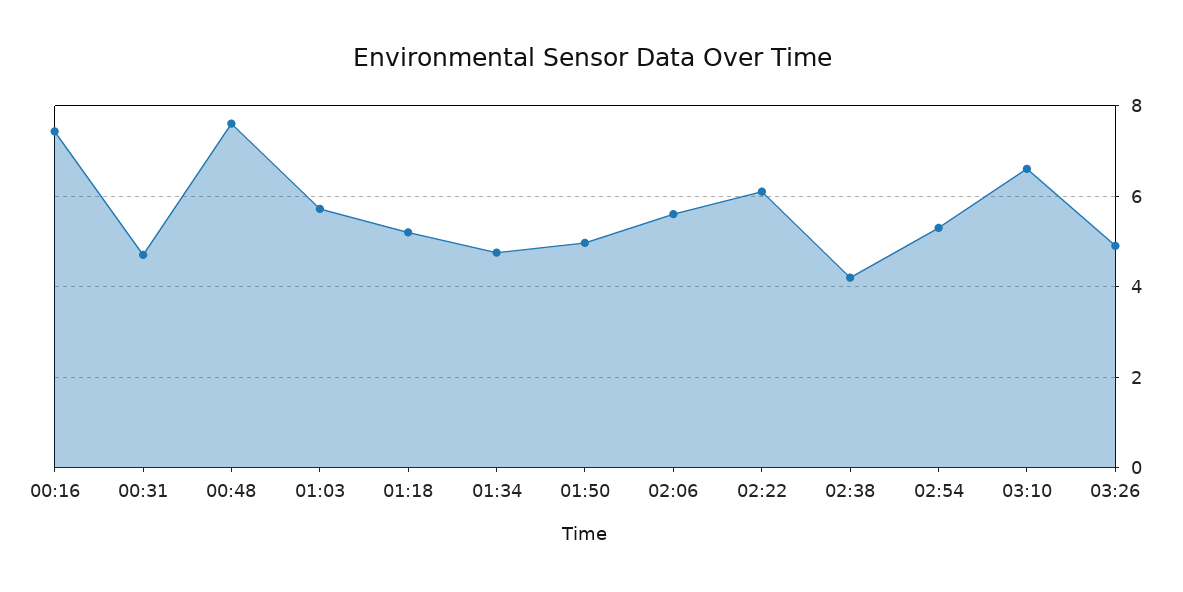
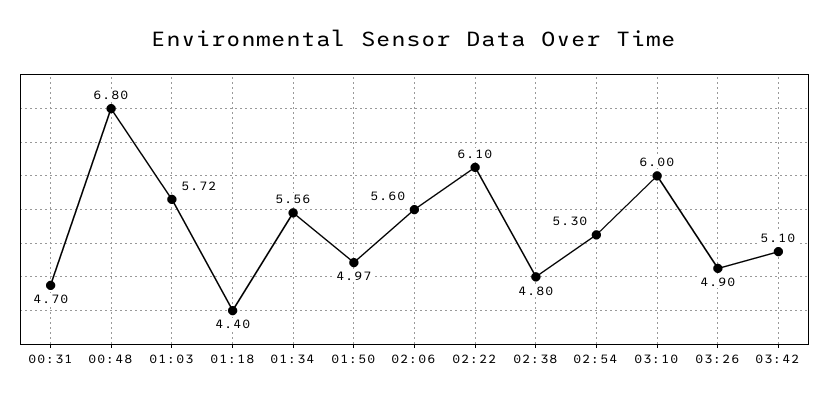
00:16: 7.4 -> none
00:48: 7.6 -> 6.8
01:18: 5.2 -> 4.4
01:34: 4.8 -> 5.56
02:38: 4.2 -> 4.8
03:10: 6.6 -> 6
03:42: none -> 5.1

